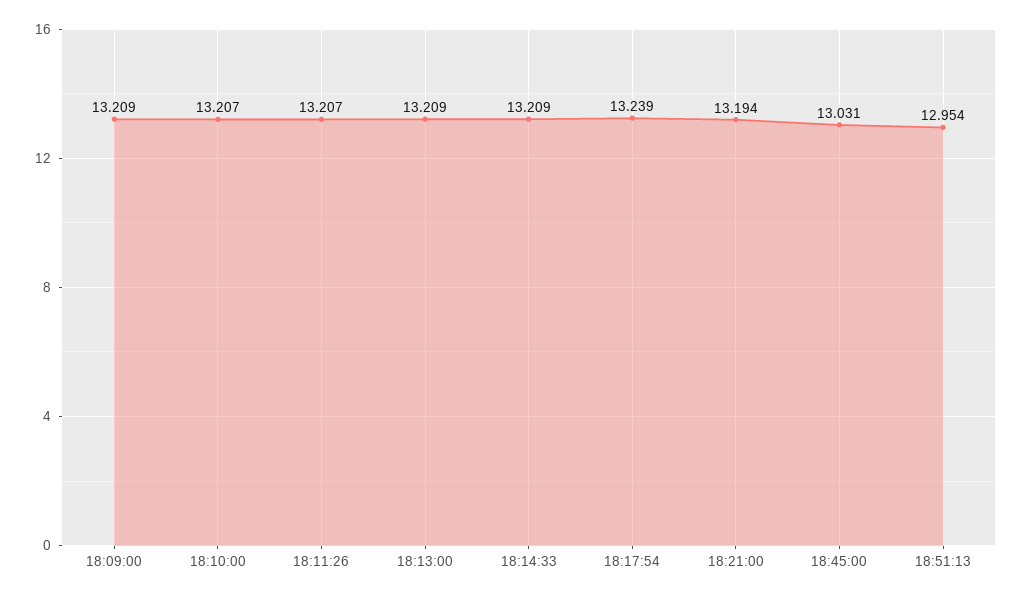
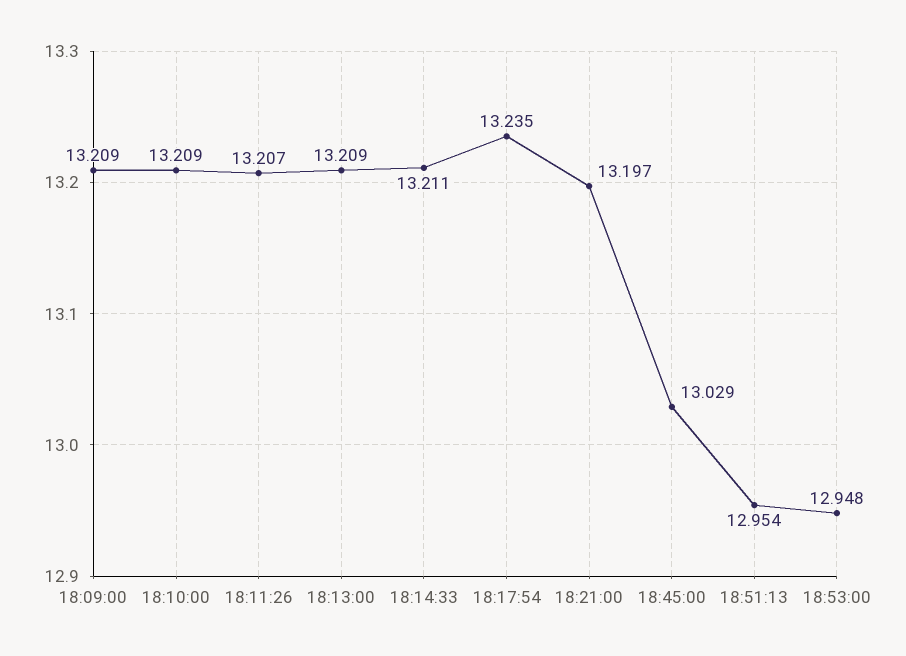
18:10:00: 13.207 -> 13.209
18:14:33: 13.209 -> 13.211
18:17:54: 13.239 -> 13.235
18:21:00: 13.194 -> 13.197
18:45:00: 13.031 -> 13.029
18:53:00: none -> 12.948

